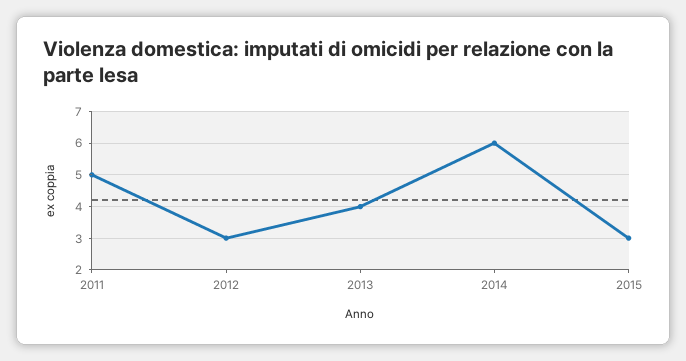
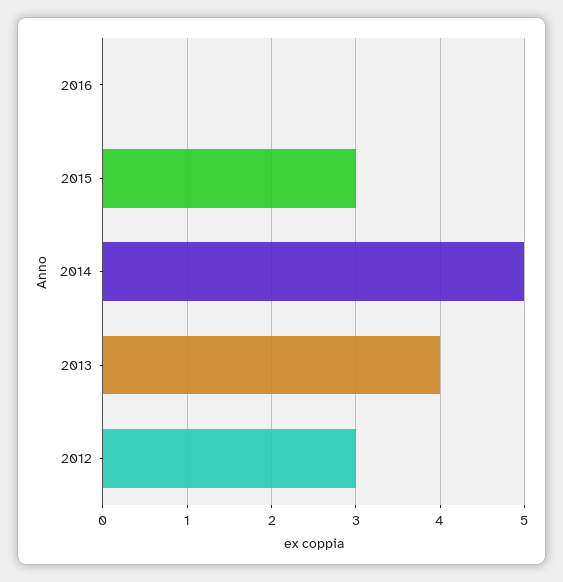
2011: 5 -> none
2014: 6 -> 5
2016: none -> 0

